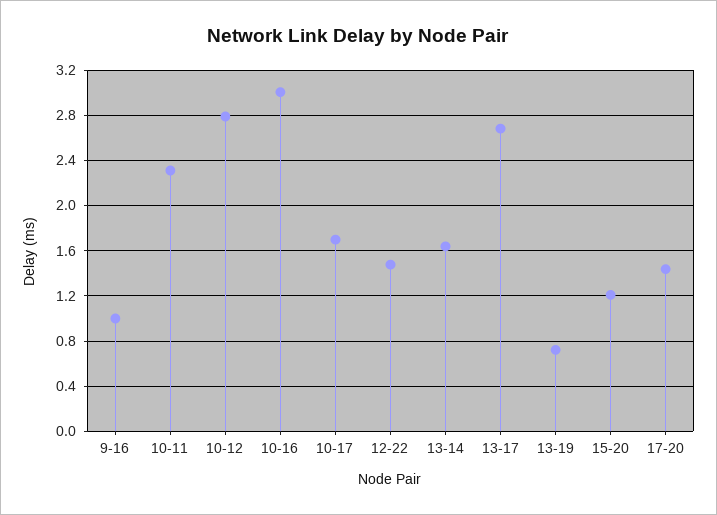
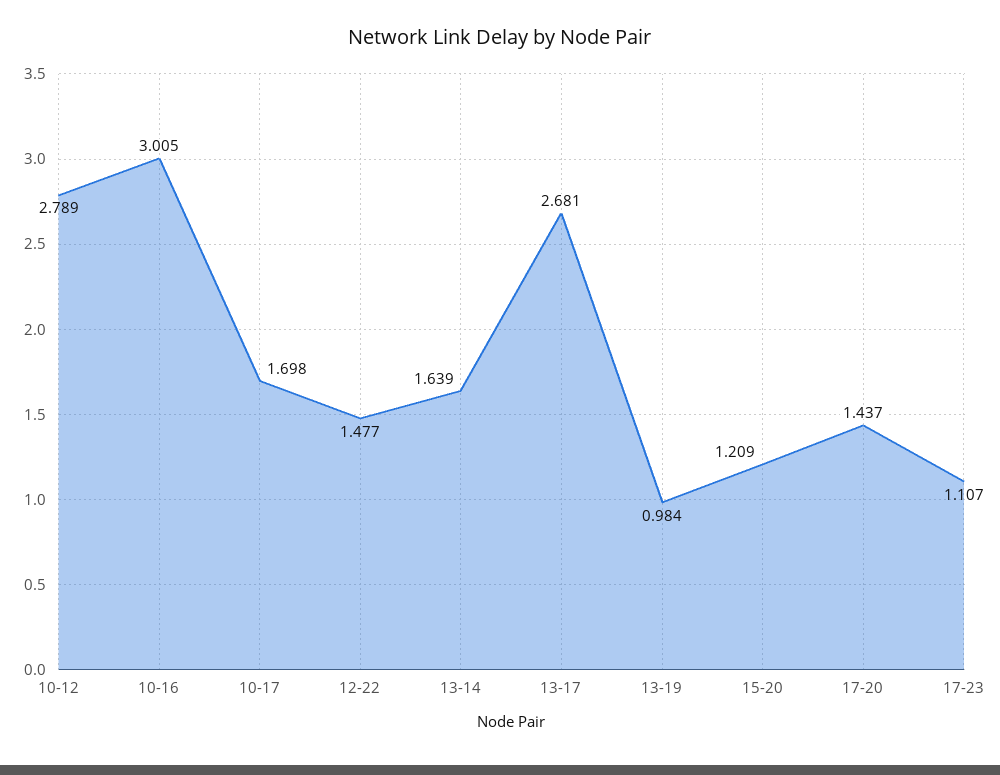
9-16: 1 -> none
10-11: 2.3 -> none
13-19: 0.7 -> 0.984
17-23: none -> 1.107

